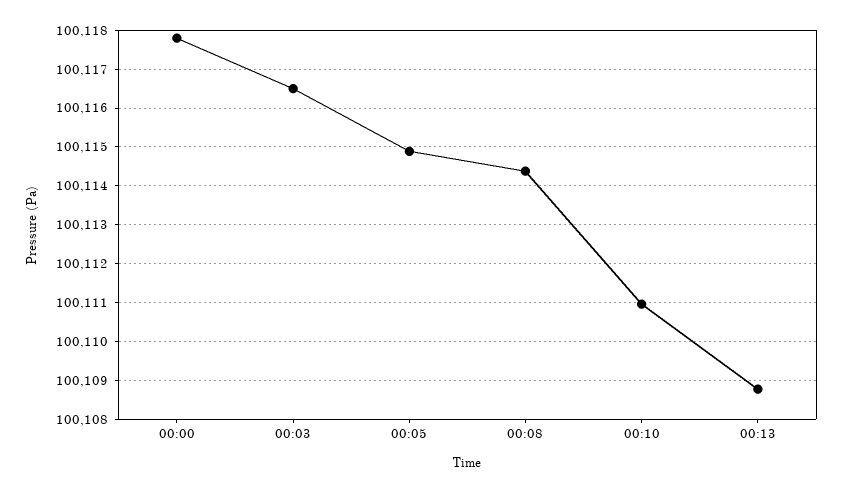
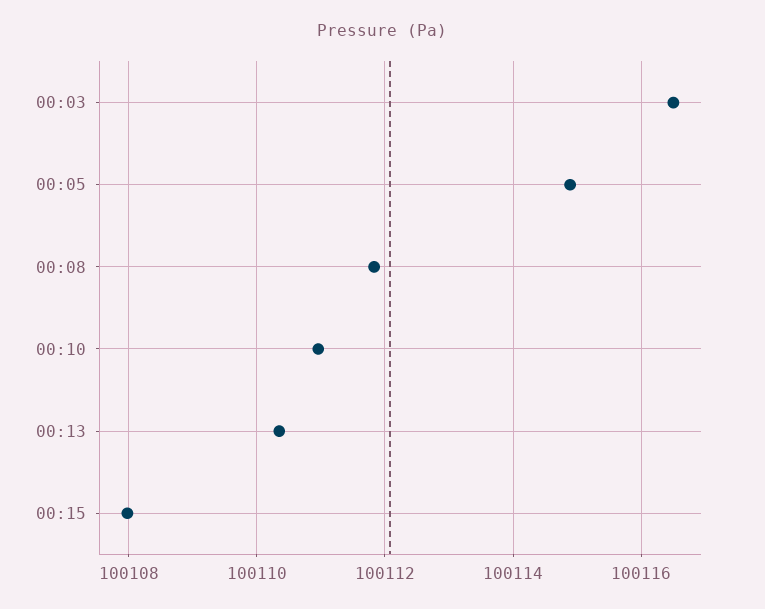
00:00: 100117.8 -> none
00:08: 100114.4 -> 100111.8
00:13: 100108.8 -> 100110.4
00:15: none -> 100108

